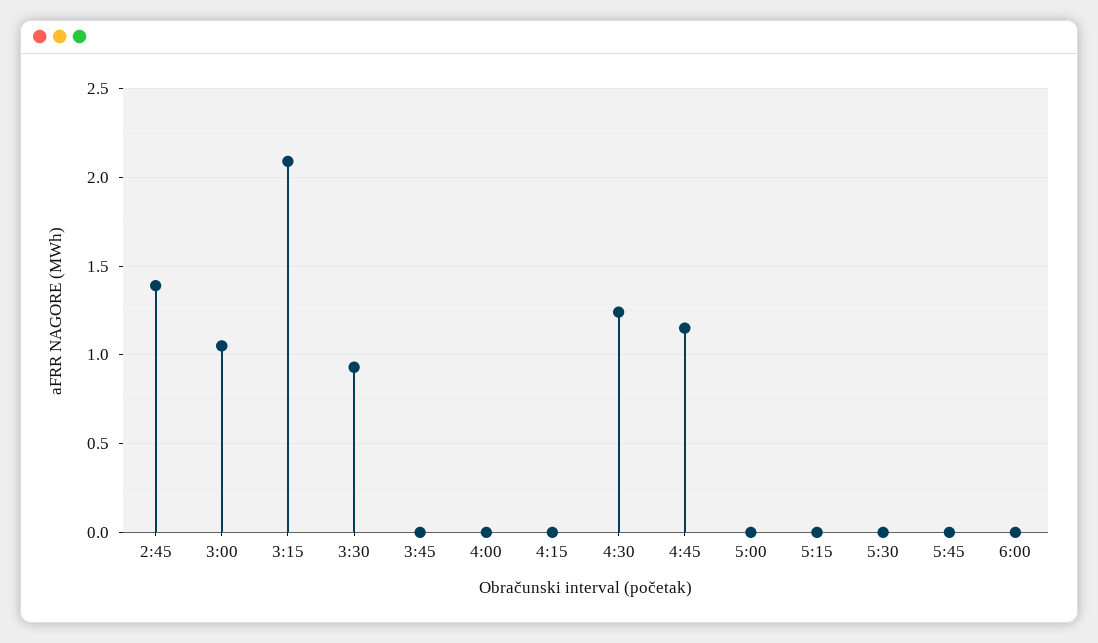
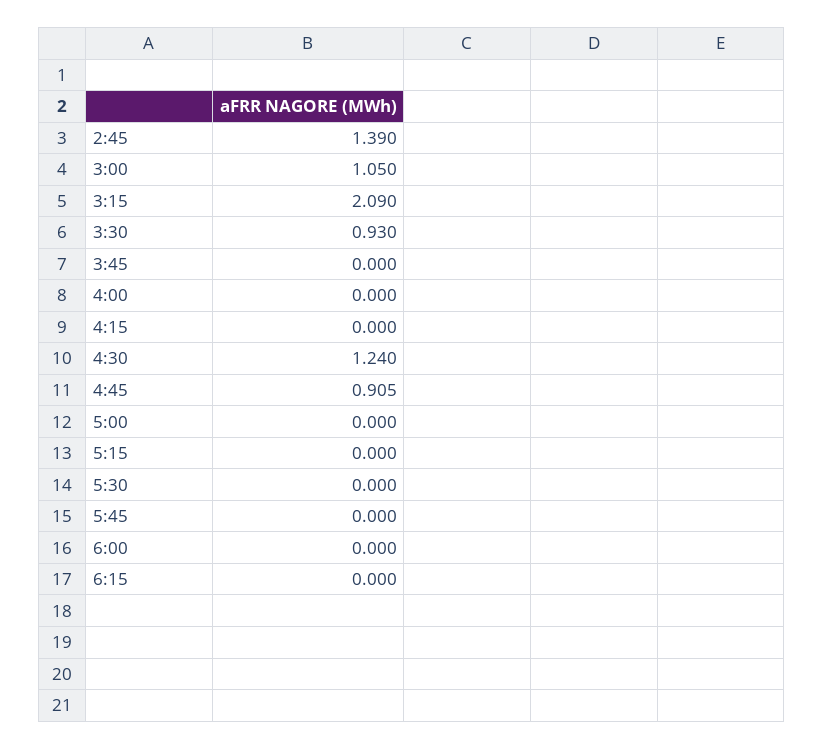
4:45: 1.15 -> 0.905
6:15: none -> 0

